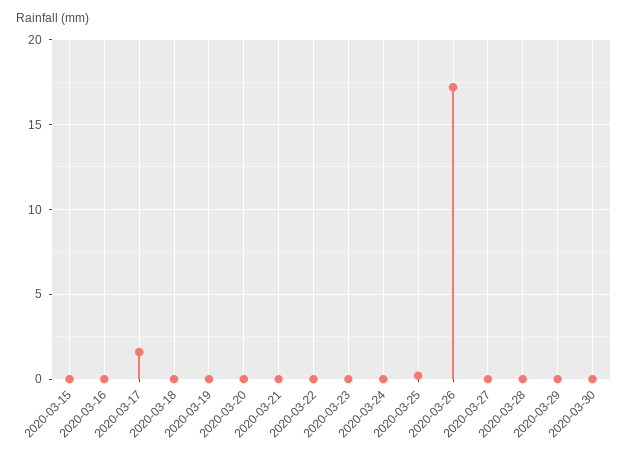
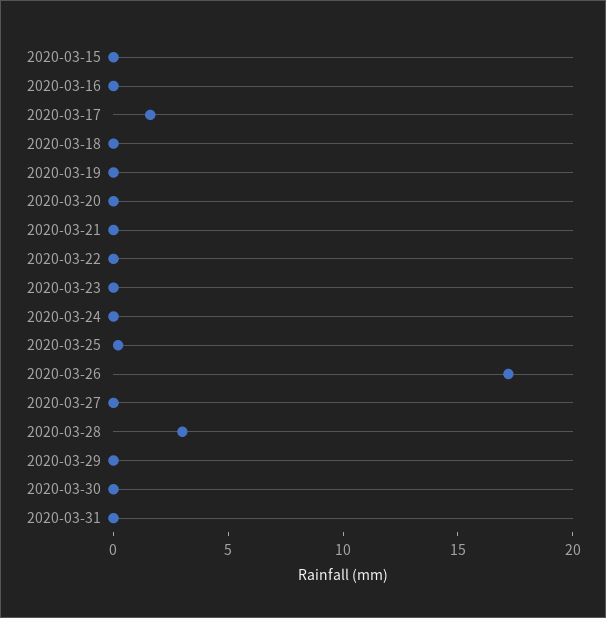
2020-03-28: 0 -> 3
2020-03-31: none -> 0

